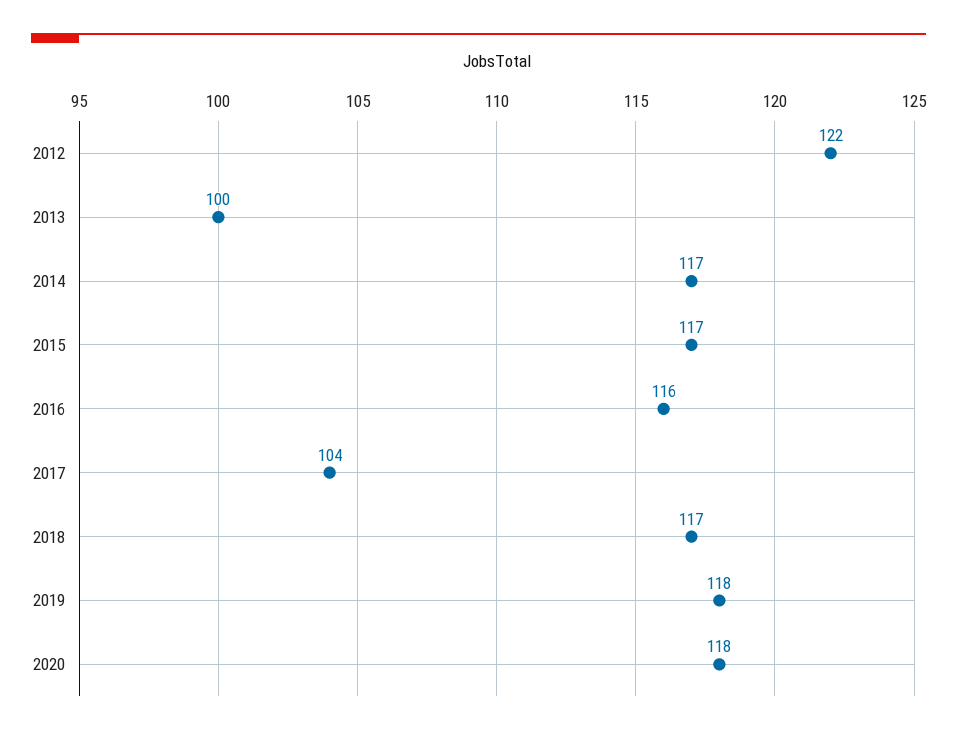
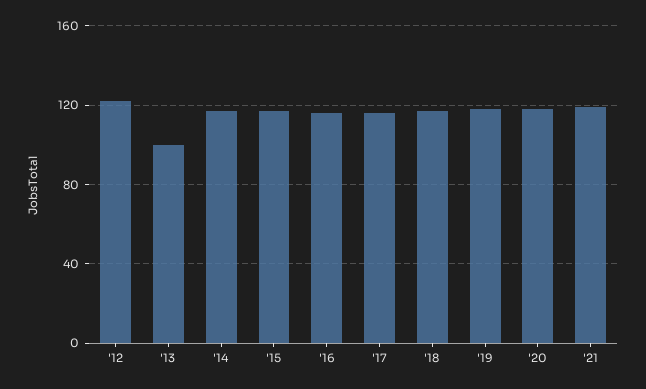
2017: 104 -> 115
'21: none -> 120

